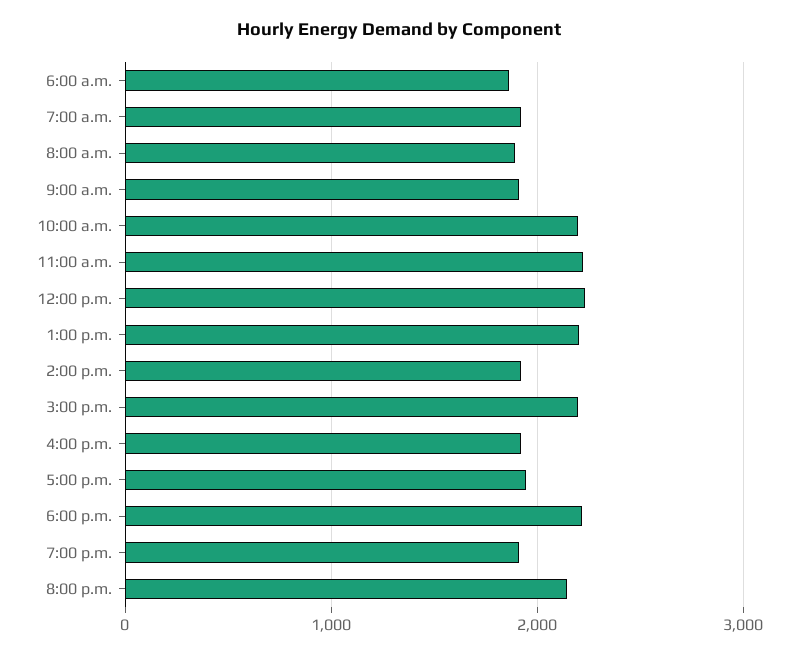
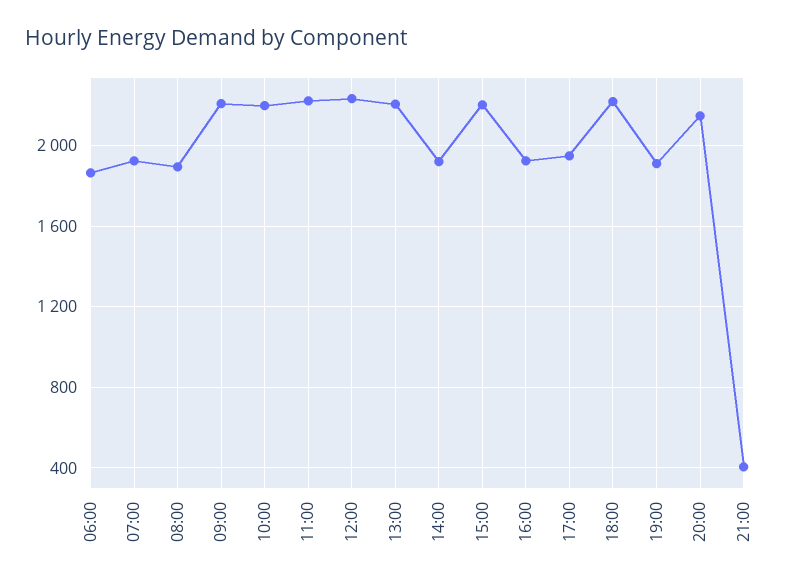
9:00 a.m.: 1900 -> 2200
21:00: none -> 400

